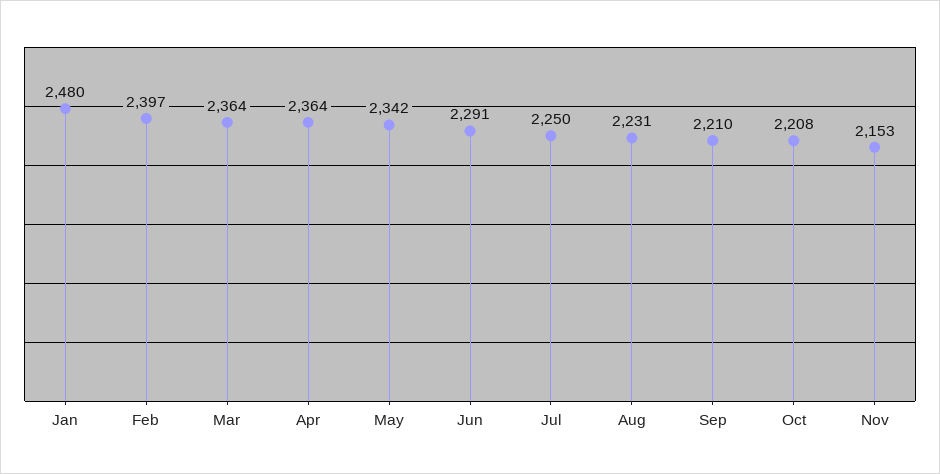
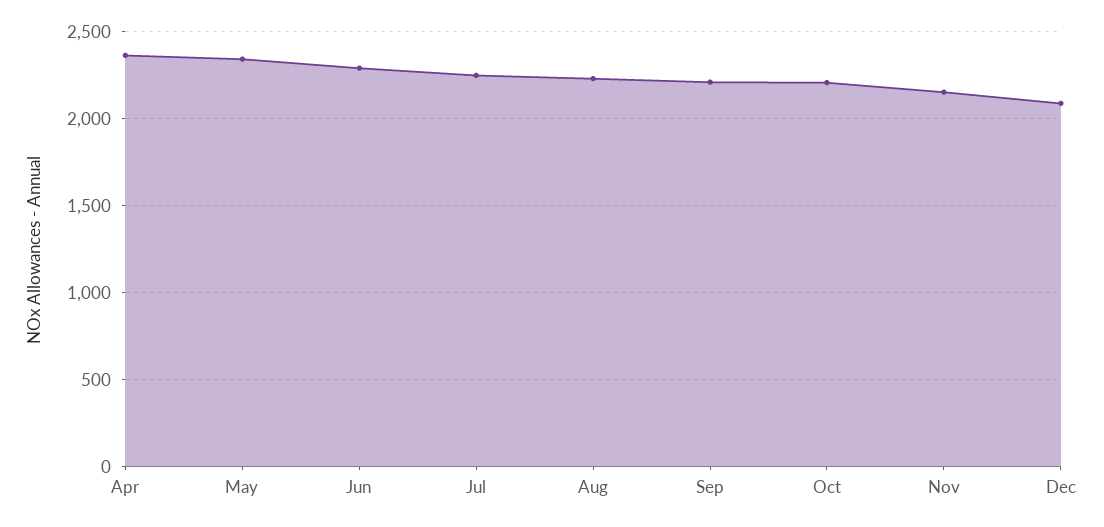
Jan: 2480 -> none
Feb: 2397 -> none
Mar: 2364 -> none
Dec: none -> 2100

